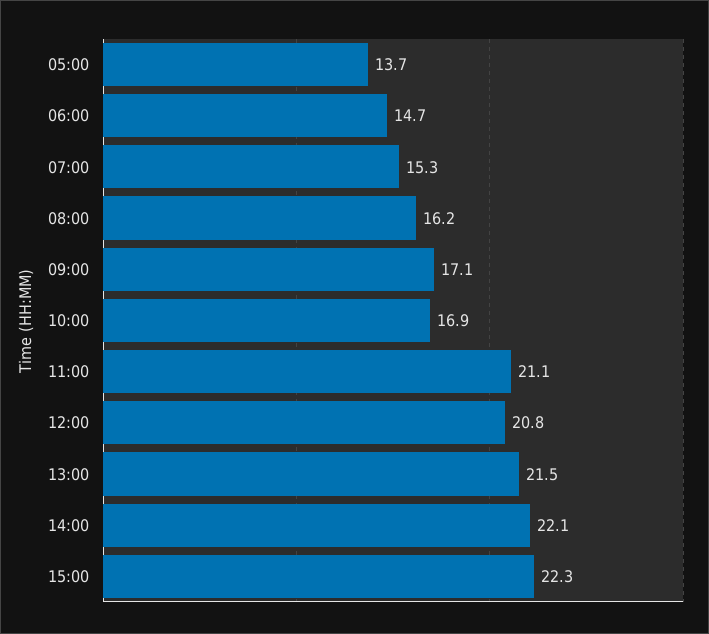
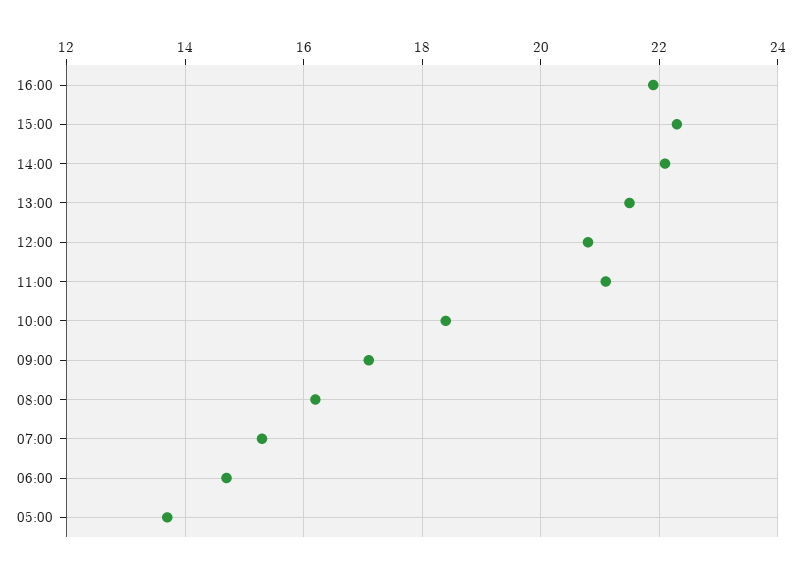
10:00: 16.9 -> 18.5
16:00: none -> 22

